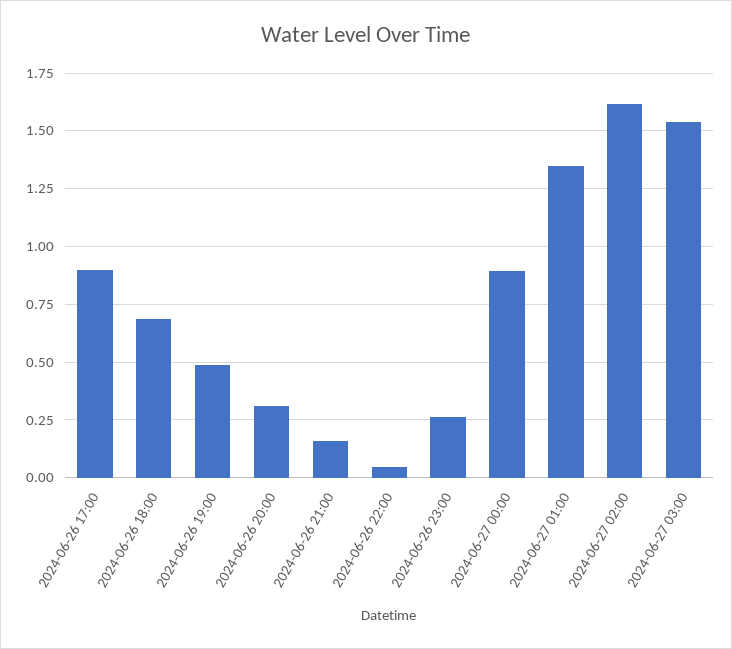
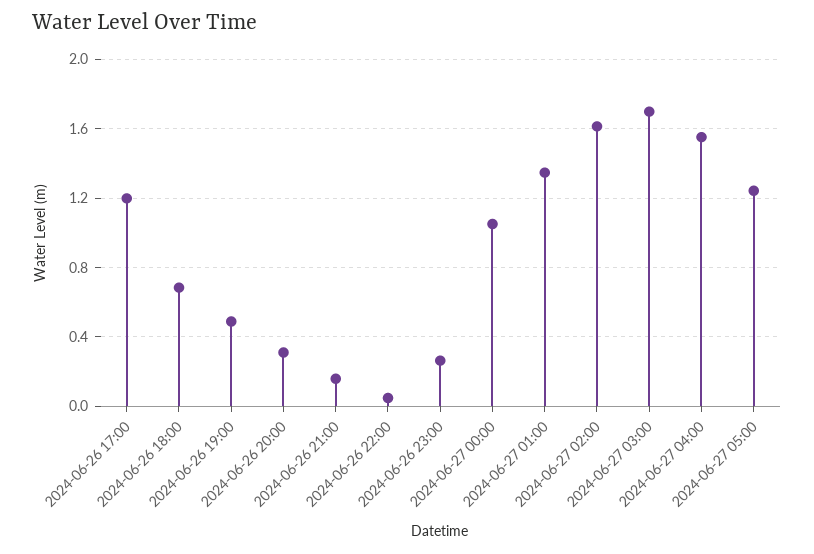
2024-06-26 17:00: 0.9 -> 1.2
2024-06-27 00:00: 0.9 -> 1.05
2024-06-27 03:00: 1.55 -> 1.7
2024-06-27 04:00: none -> 1.55
2024-06-27 05:00: none -> 1.25

